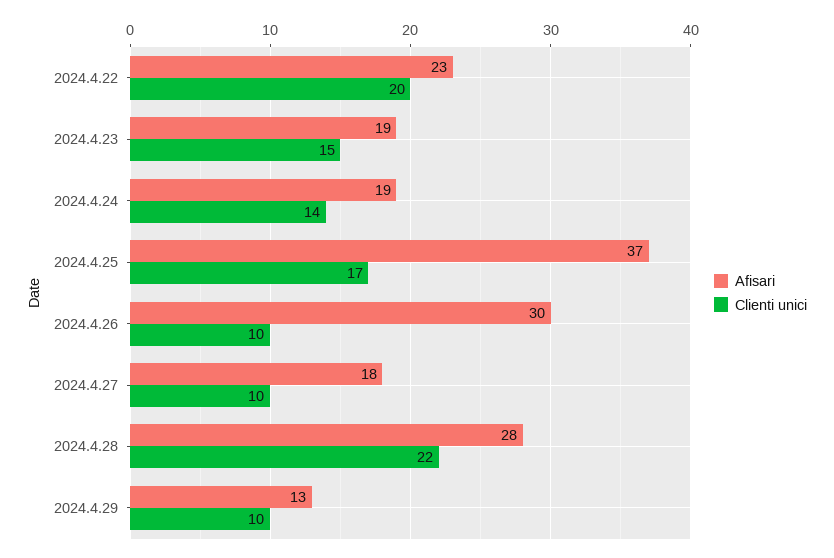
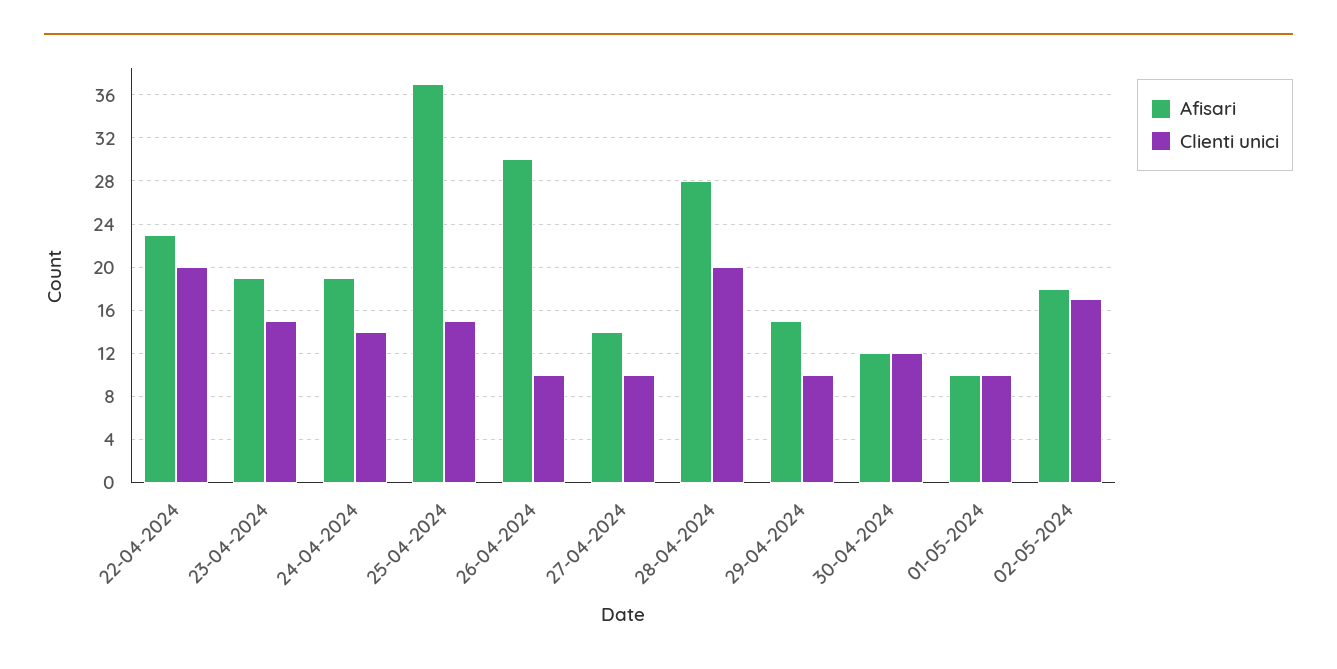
Clienti unici, 2024.4.25: 17 -> 15
Afisari, 2024.4.27: 18 -> 14
Clienti unici, 2024.4.28: 22 -> 20
Afisari, 2024.4.29: 13 -> 15
Afisari, 30-04-2024: none -> 12
Clienti unici, 30-04-2024: none -> 12
Afisari, 01-05-2024: none -> 10
Clienti unici, 01-05-2024: none -> 10
Afisari, 02-05-2024: none -> 18
Clienti unici, 02-05-2024: none -> 17

